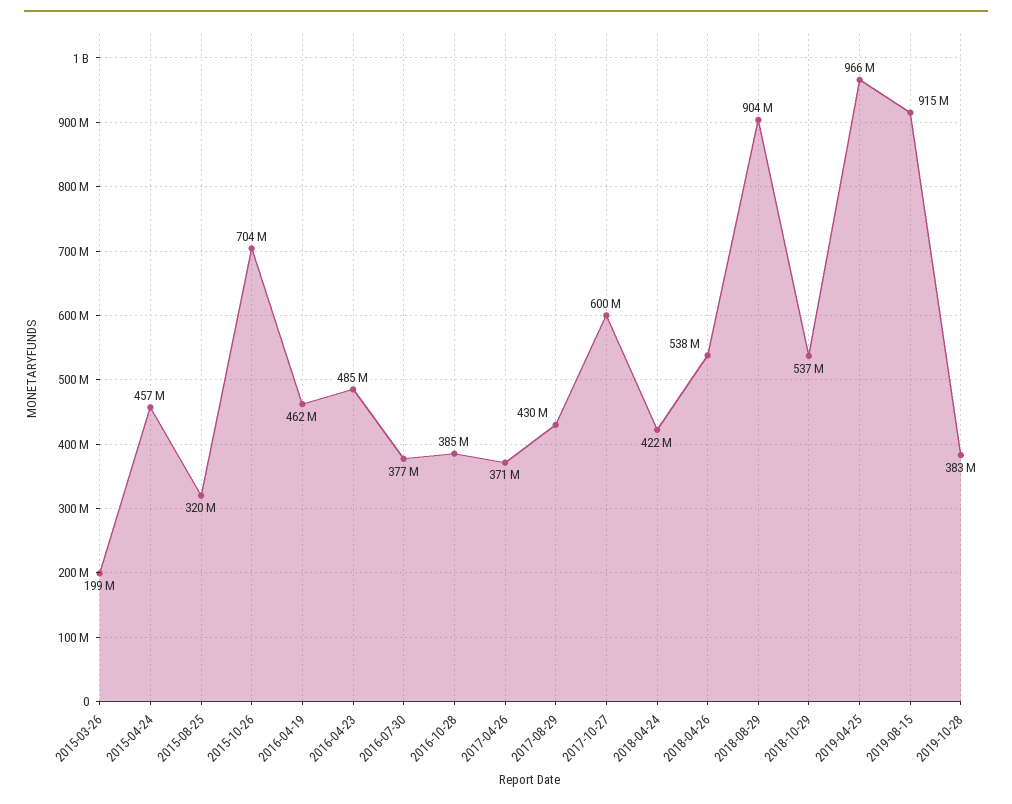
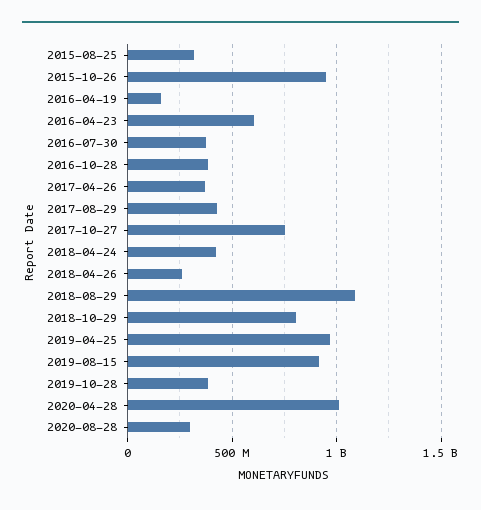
2015-03-26: 199000000 -> none
2015-04-24: 457000000 -> none
2015-10-26: 704000000 -> 950000000
2016-04-19: 462000000 -> 150000000
2016-04-23: 485000000 -> 600000000
2017-10-27: 600000000 -> 750000000
2018-04-26: 538000000 -> 250000000
2018-08-29: 904000000 -> 1100000000
2018-10-29: 537000000 -> 800000000
2020-04-28: none -> 1000000000
2020-08-28: none -> 300000000

